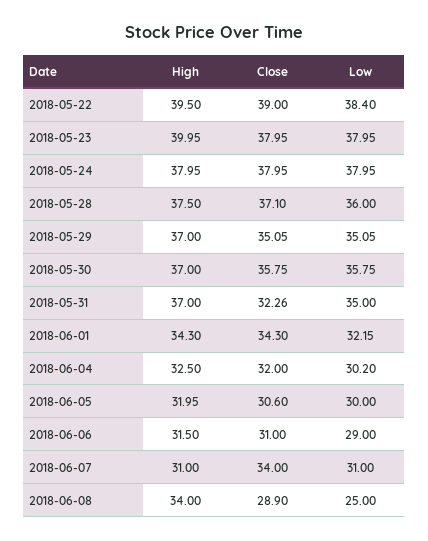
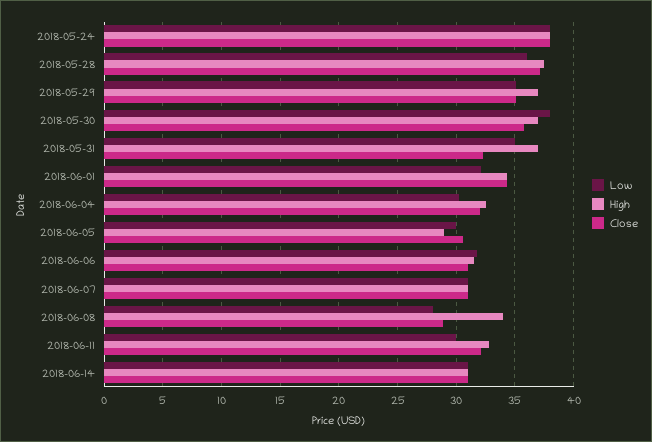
High, 2018-05-22: 39.5 -> none
Close, 2018-05-22: 39 -> none
Low, 2018-05-22: 38.4 -> none
High, 2018-05-23: 39.95 -> none
Close, 2018-05-23: 37.95 -> none
Low, 2018-05-23: 37.95 -> none
Low, 2018-05-30: 35.75 -> 38
High, 2018-06-05: 31.95 -> 29
Low, 2018-06-06: 29 -> 32
Close, 2018-06-07: 34 -> 31
Low, 2018-06-08: 25 -> 28
Low, 2018-06-11: none -> 30
High, 2018-06-11: none -> 33
Close, 2018-06-11: none -> 32
Low, 2018-06-14: none -> 31
High, 2018-06-14: none -> 31
Close, 2018-06-14: none -> 31

